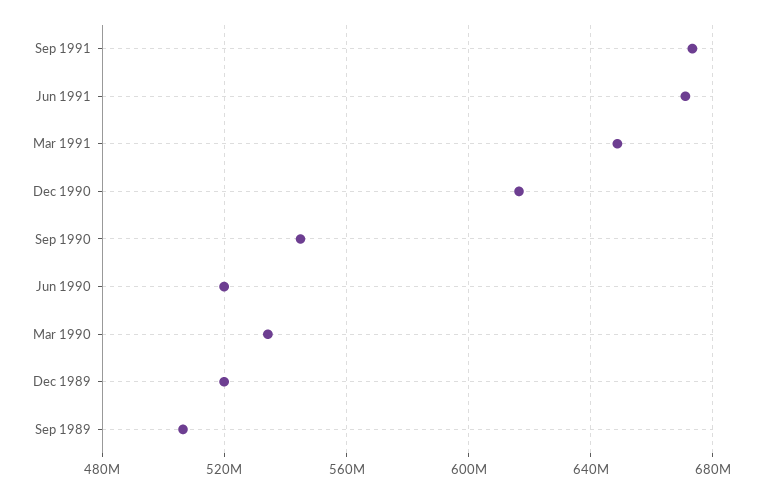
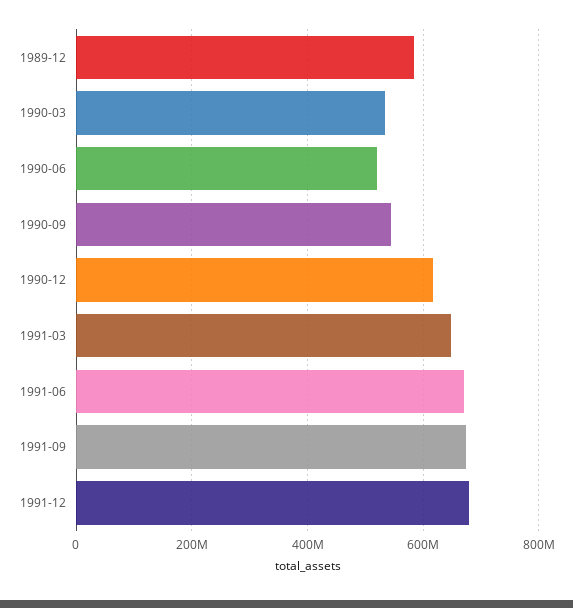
Dec 1989: 520000000 -> 580000000
Sep 1989: 505000000 -> none
1991-12: none -> 680000000

